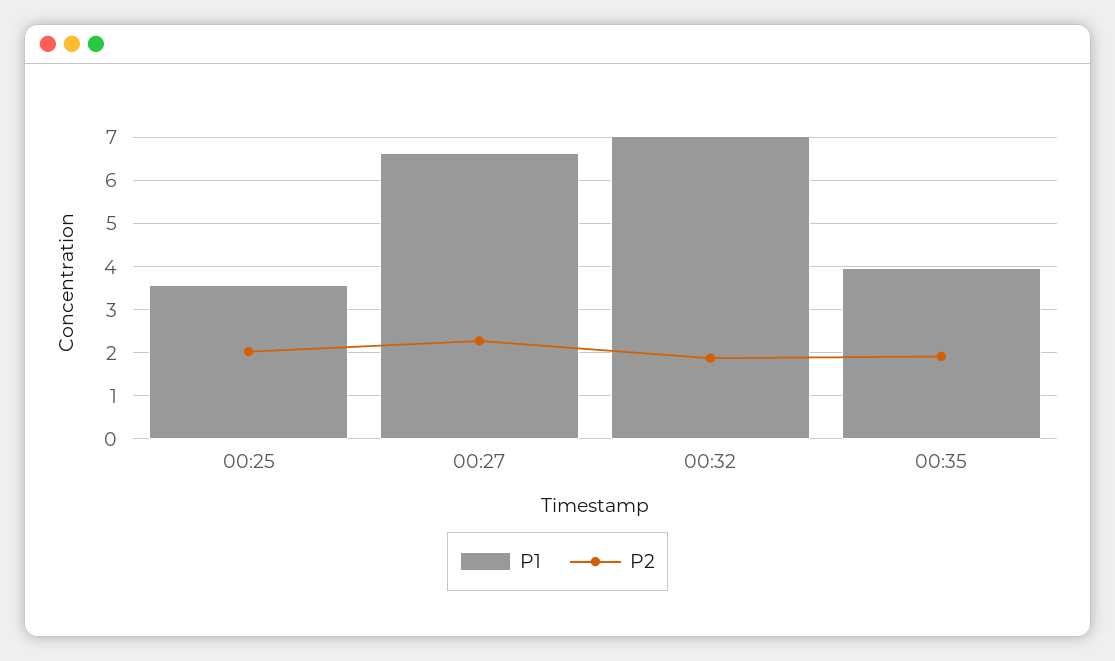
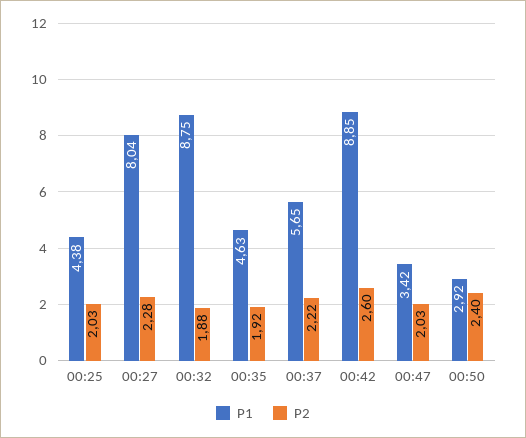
P1, 00:25: 3.6 -> 4.38
P1, 00:27: 6.6 -> 8.04
P1, 00:32: 7 -> 8.75
P1, 00:35: 4 -> 4.63
P1, 00:37: none -> 5.65
P2, 00:37: none -> 2.22
P1, 00:42: none -> 8.85
P2, 00:42: none -> 2.6
P1, 00:47: none -> 3.42
P2, 00:47: none -> 2.03
P1, 00:50: none -> 2.92
P2, 00:50: none -> 2.4

